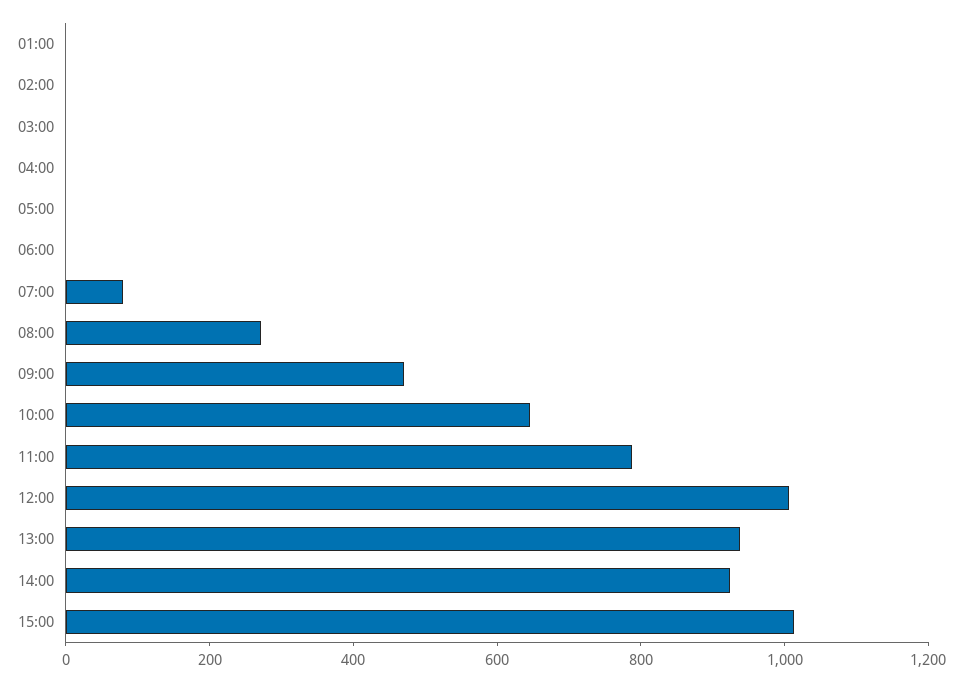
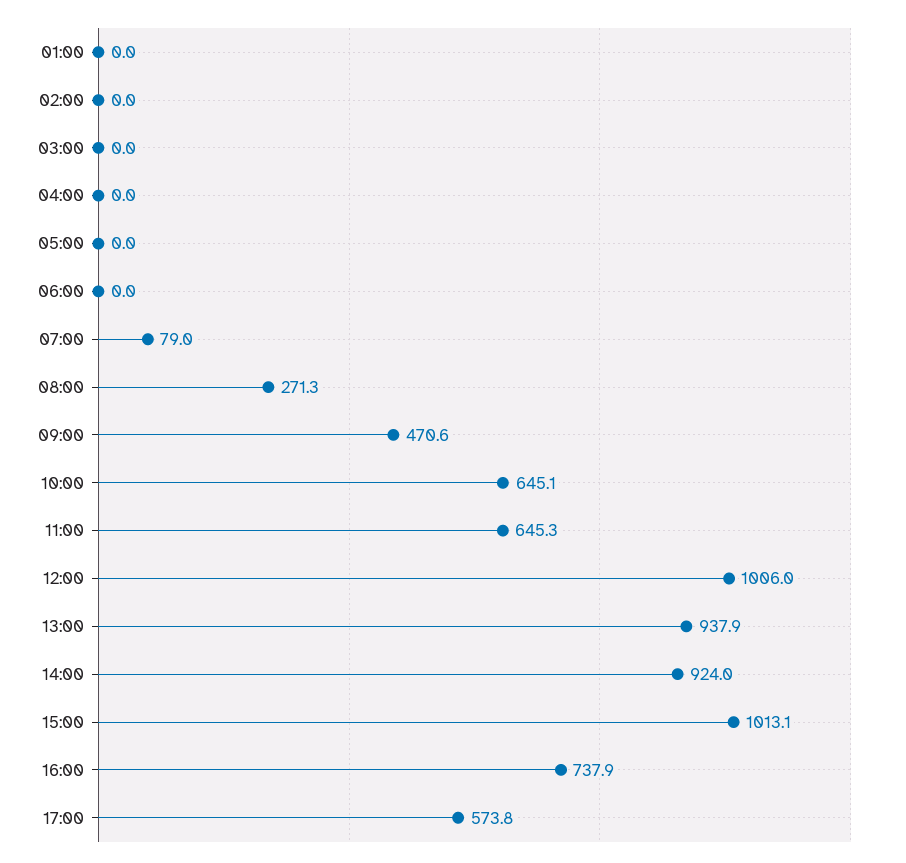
11:00: 800 -> 645.3
16:00: none -> 737.9
17:00: none -> 573.8

